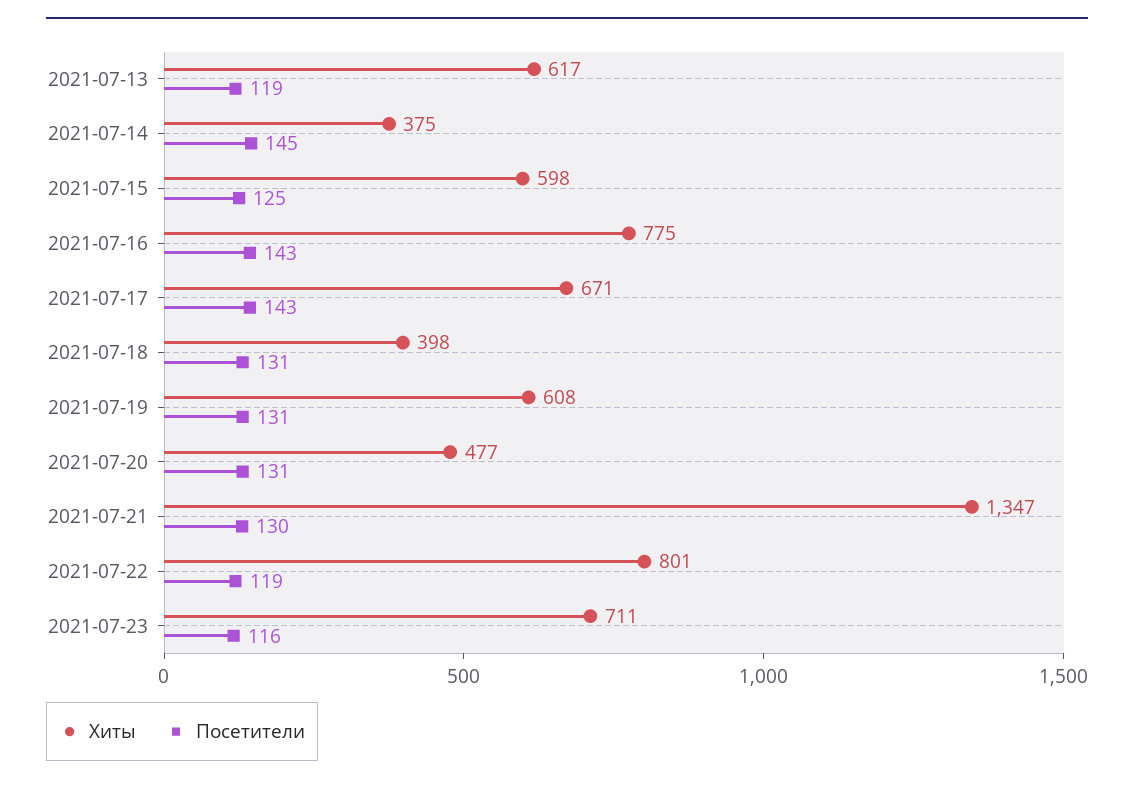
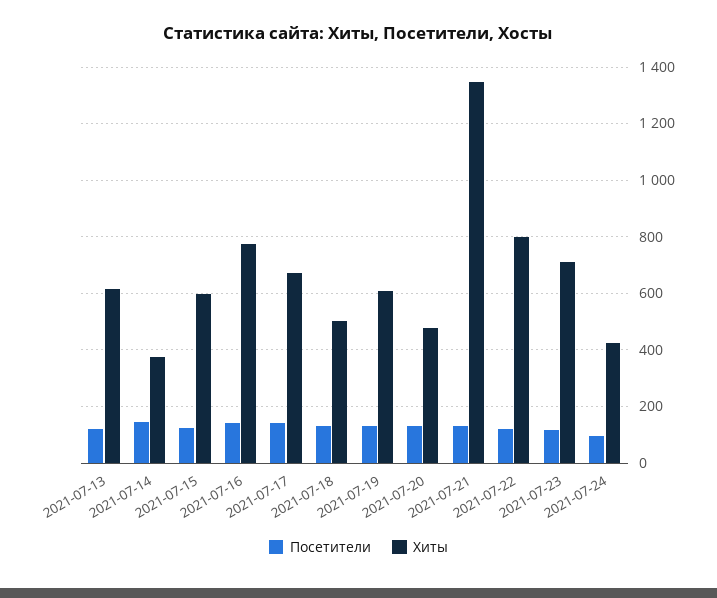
Хиты, 2021-07-18: 398 -> 500
Посетители, 2021-07-24: none -> 100
Хиты, 2021-07-24: none -> 425

